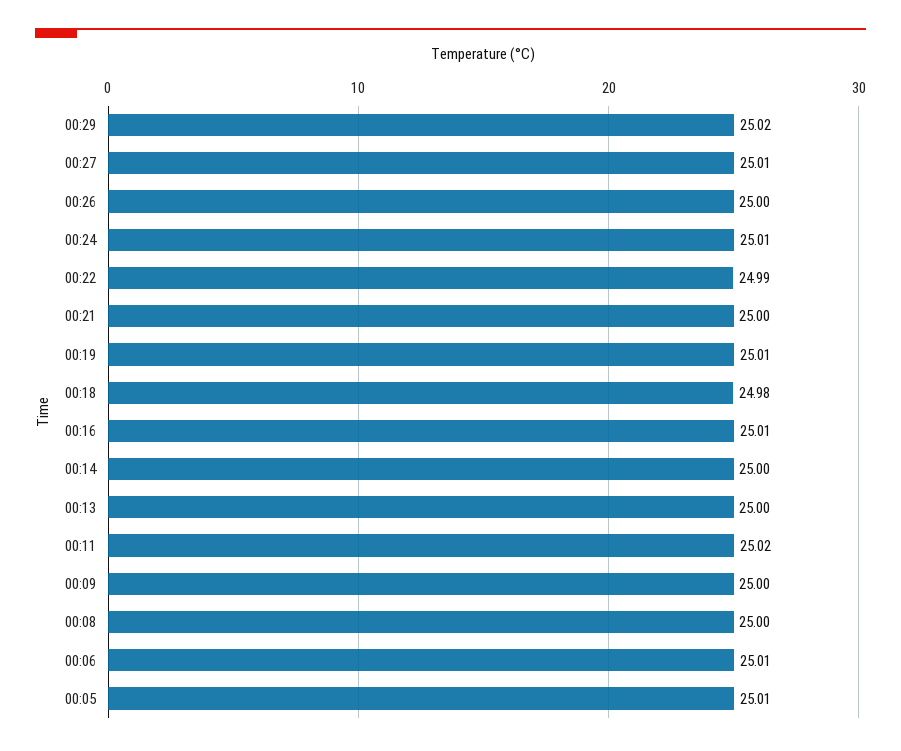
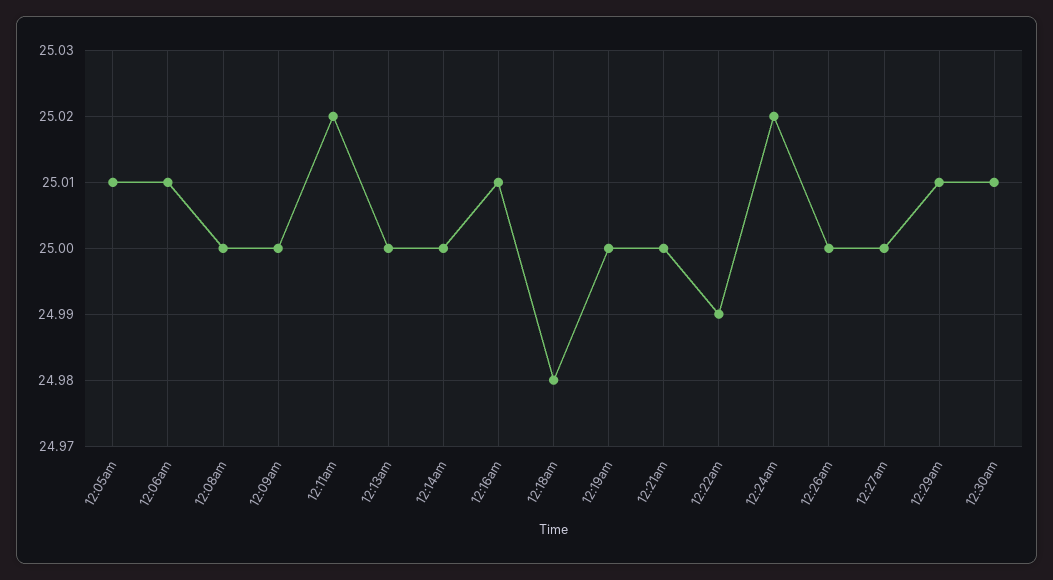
00:29: 25.02 -> 25.01
00:27: 25.01 -> 25
00:24: 25.01 -> 25.02
00:19: 25.01 -> 25
12:30am: none -> 25.01

